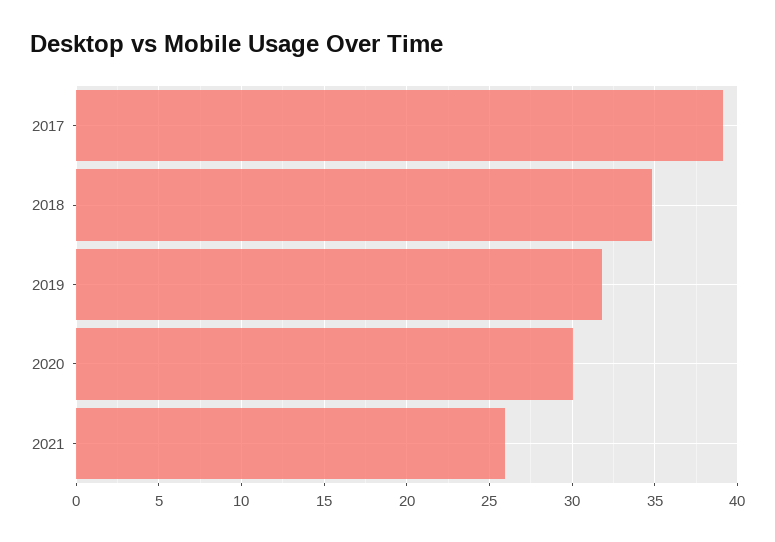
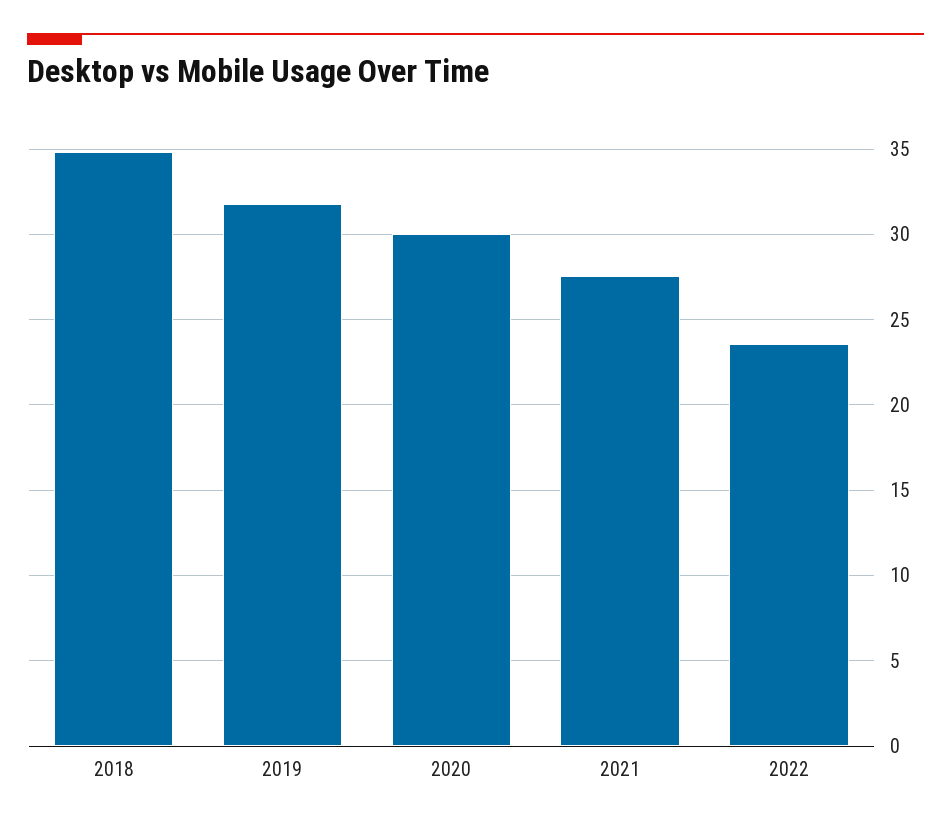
2017: 39 -> none
2021: 26 -> 27.5
2022: none -> 23.5

